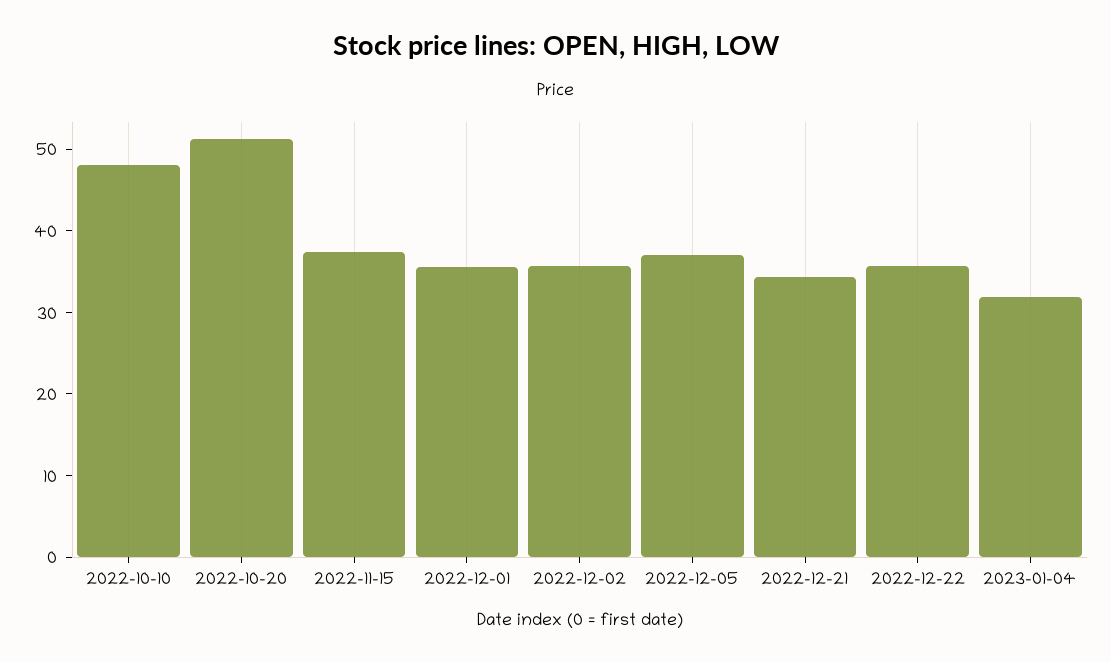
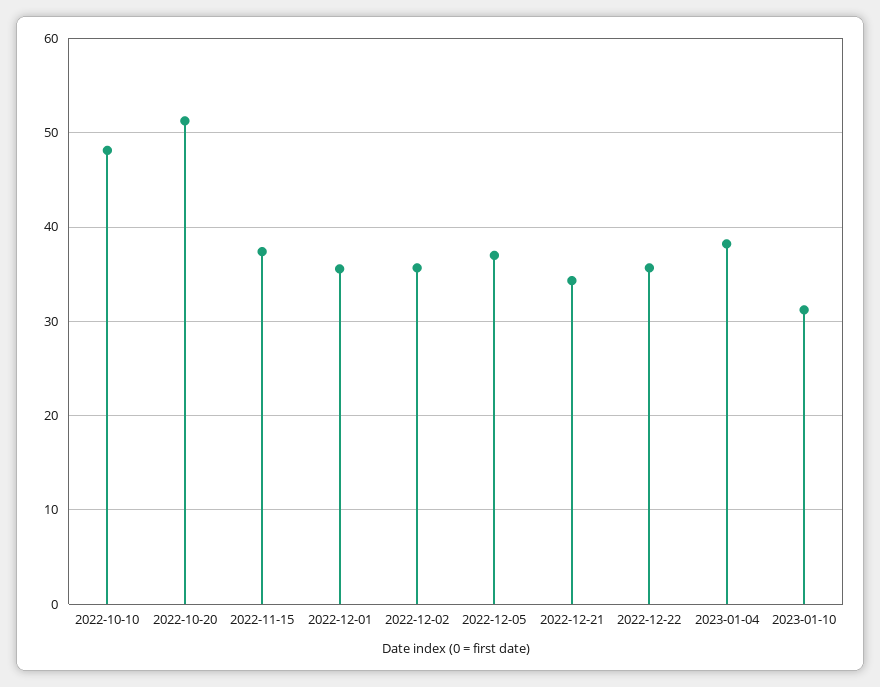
2023-01-04: 32 -> 38
2023-01-10: none -> 31

